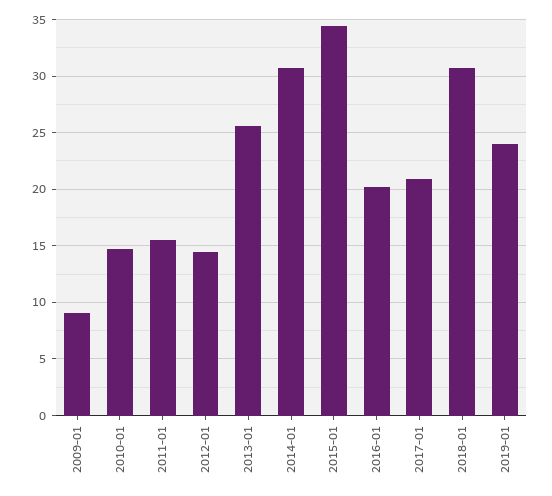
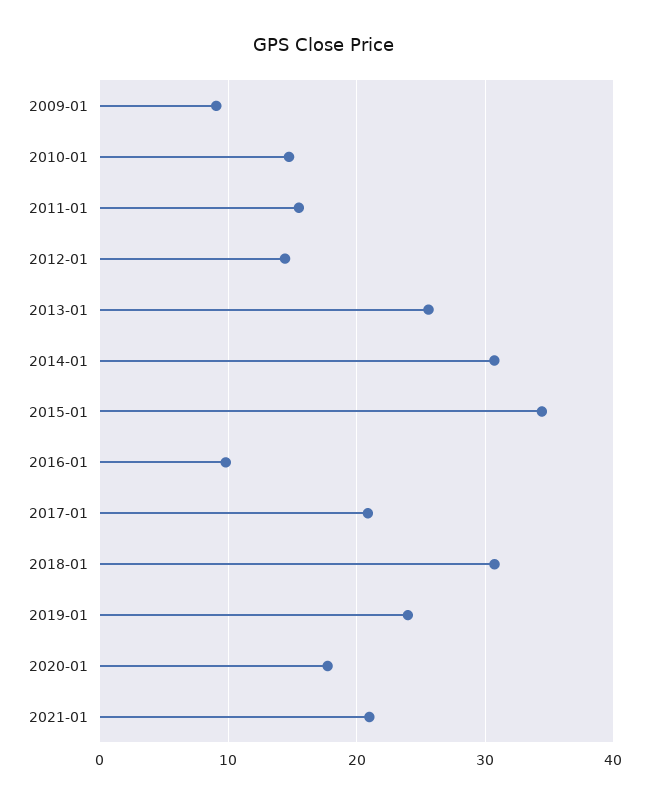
2016-01: 20 -> 10
2020-01: none -> 18
2021-01: none -> 21

